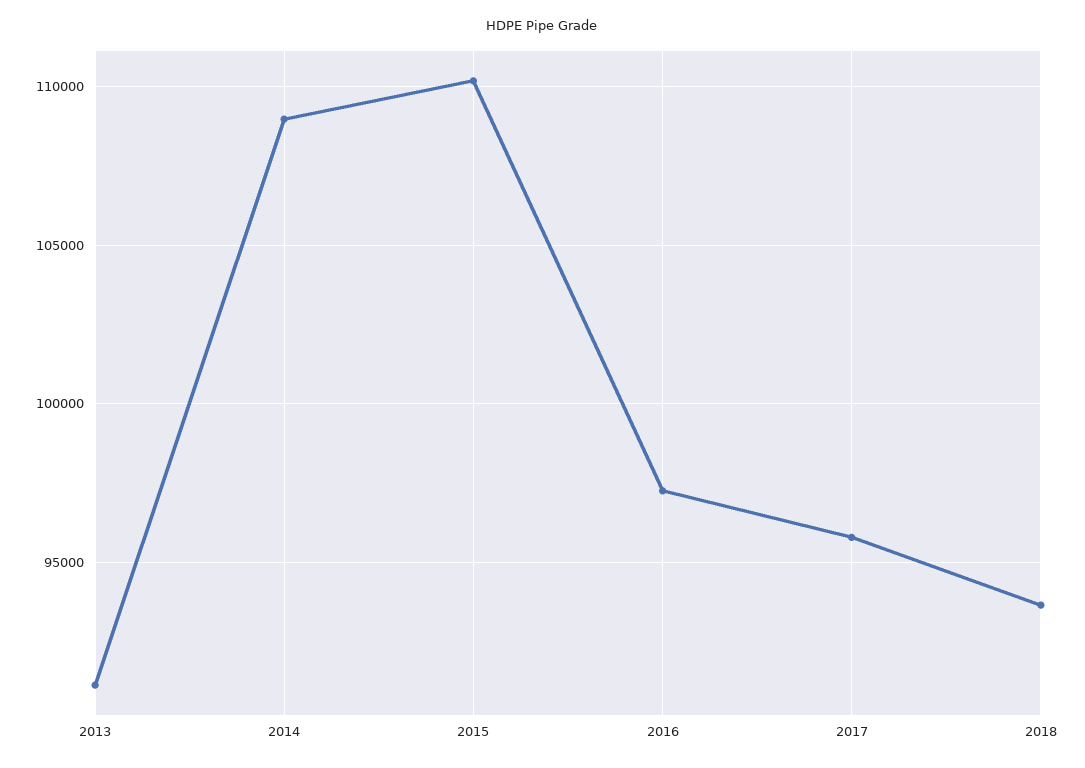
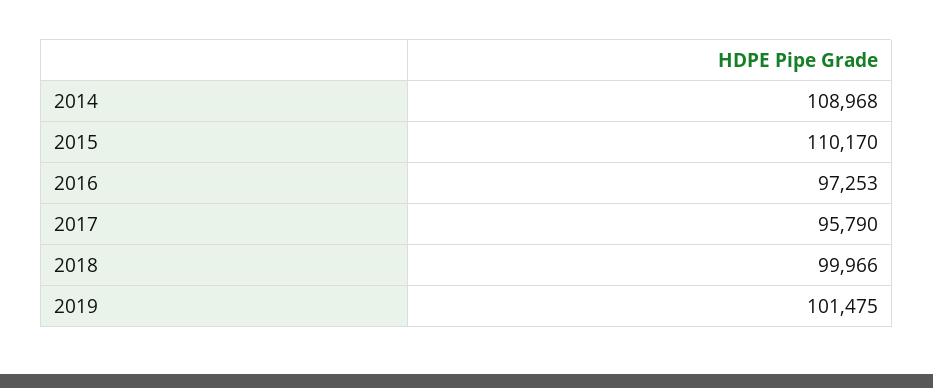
2013: 91000 -> none
2018: 93500 -> 99966
2019: none -> 101475

